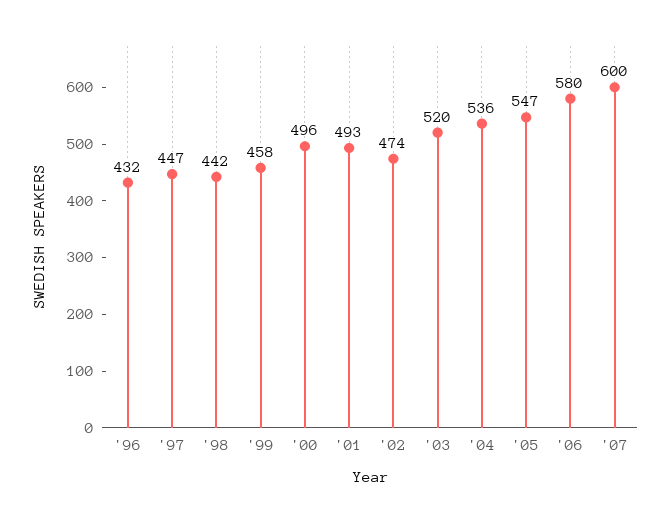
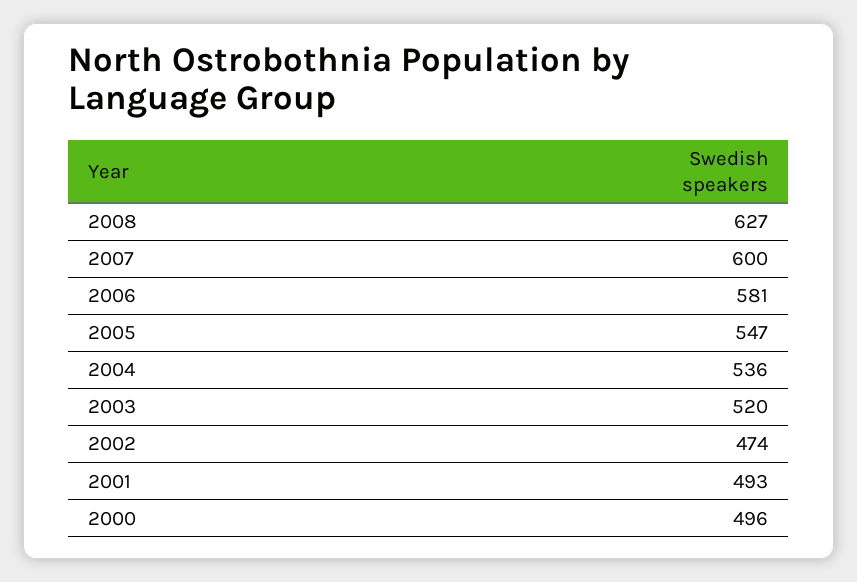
'96: 432 -> none
'97: 447 -> none
'98: 442 -> none
'99: 458 -> none
'06: 580 -> 581
2008: none -> 627

